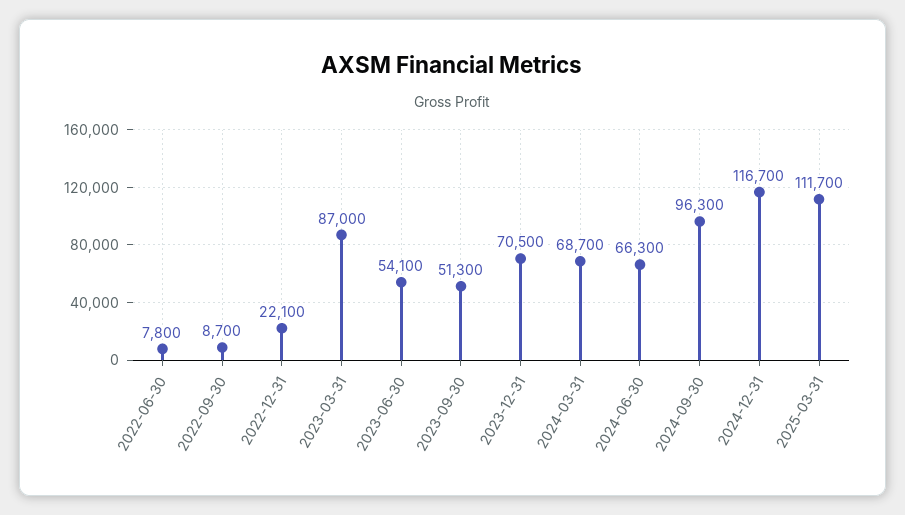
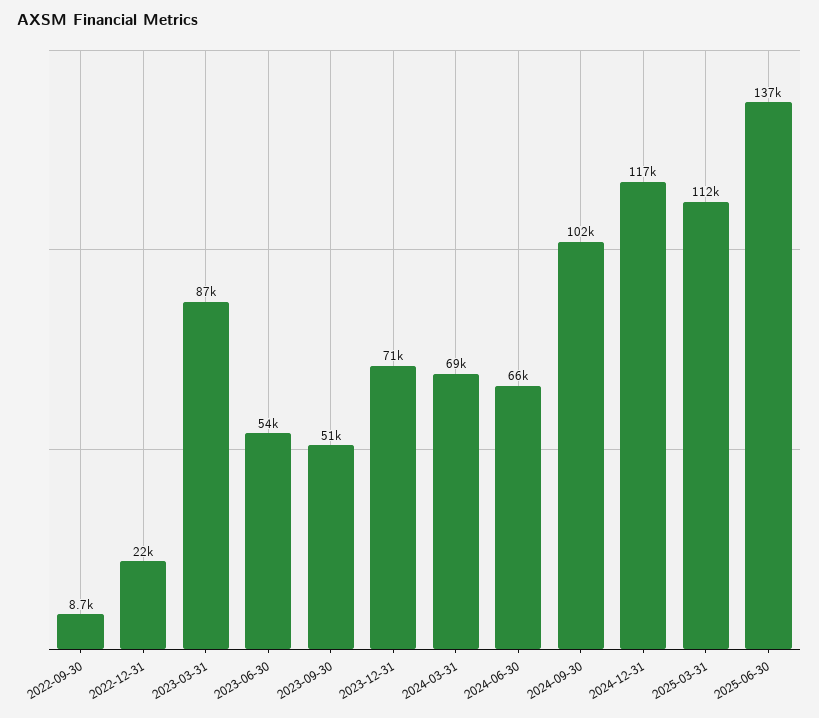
2022-06-30: 7800 -> none
2024-09-30: 96300 -> 102000
2025-06-30: none -> 137000

